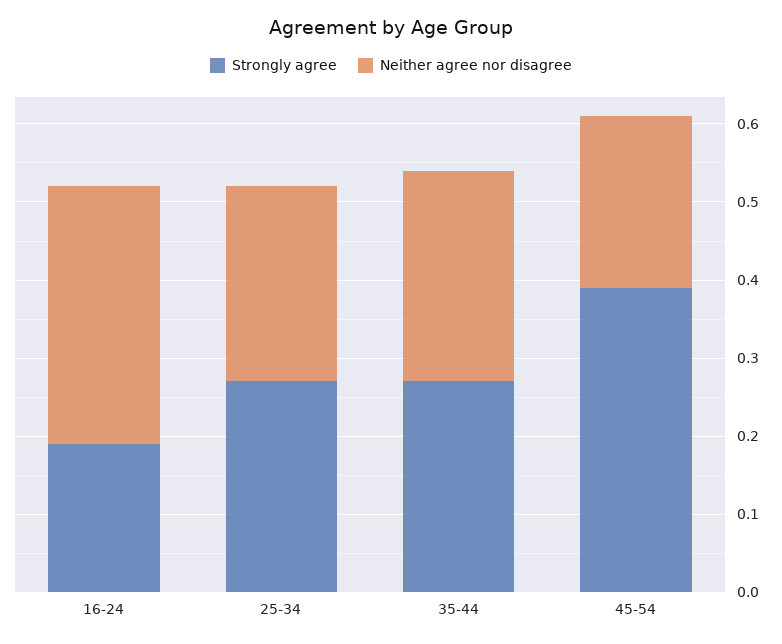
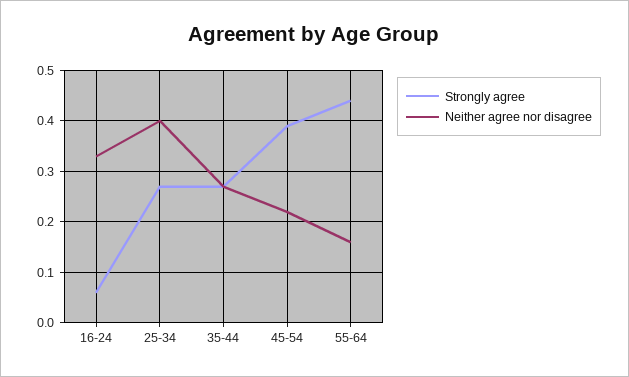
Strongly agree, 16-24: 0.2 -> 0.05
Neither agree nor disagree, 25-34: 0.25 -> 0.4
Strongly agree, 55-64: none -> 0.45
Neither agree nor disagree, 55-64: none -> 0.15

